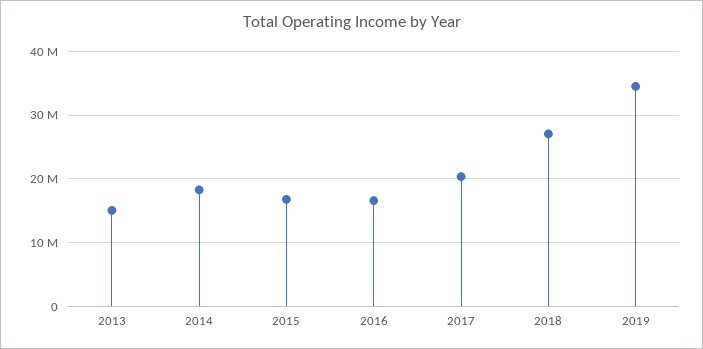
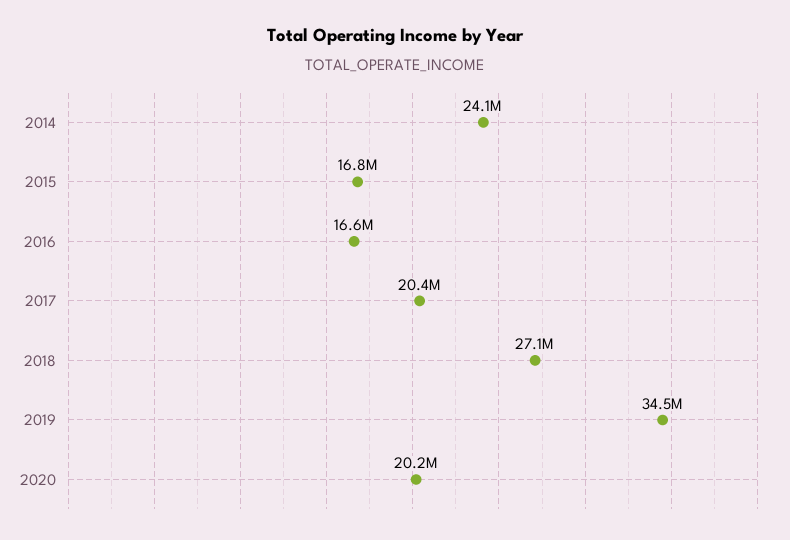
2013: 15000000 -> none
2014: 18000000 -> 24100000
2020: none -> 20200000

